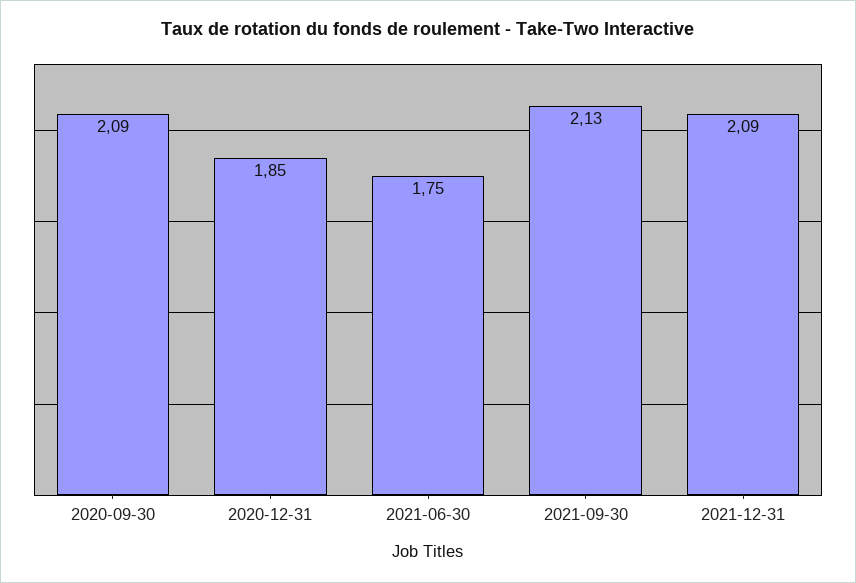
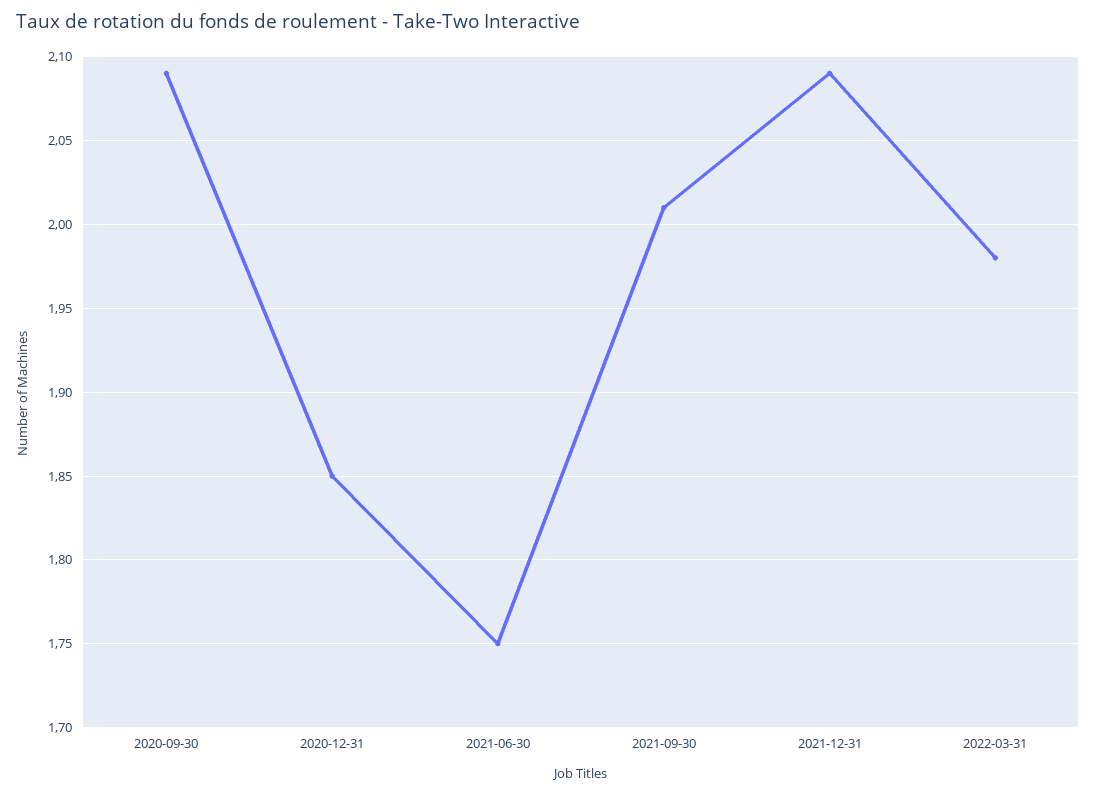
2021-09-30: 2.13 -> 2.01
2022-03-31: none -> 1.98

